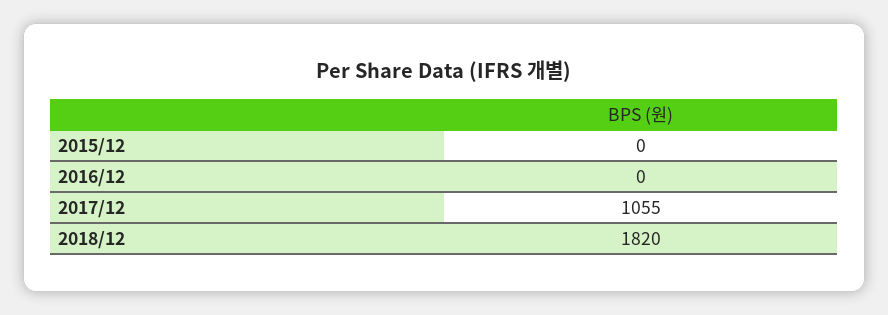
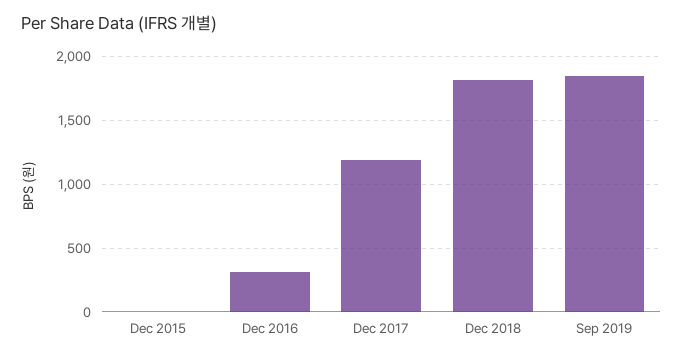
2016/12: 0 -> 300
2017/12: 1055 -> 1200
Sep 2019: none -> 1850

